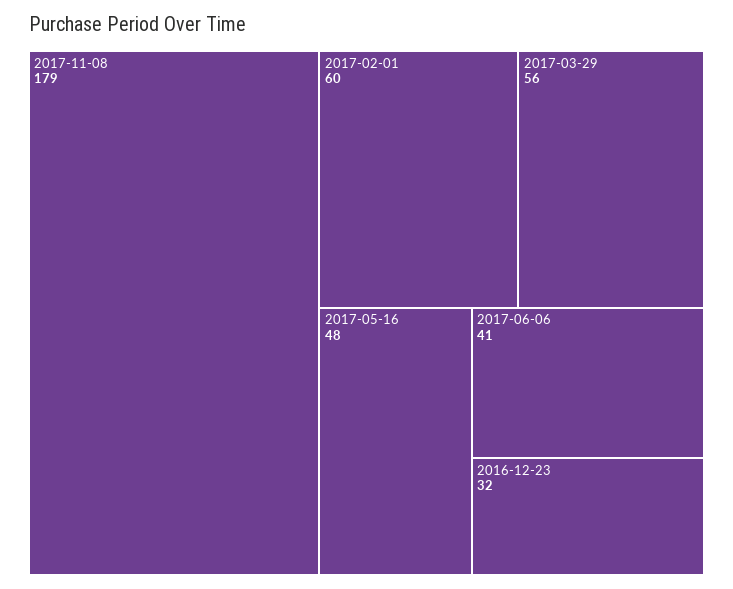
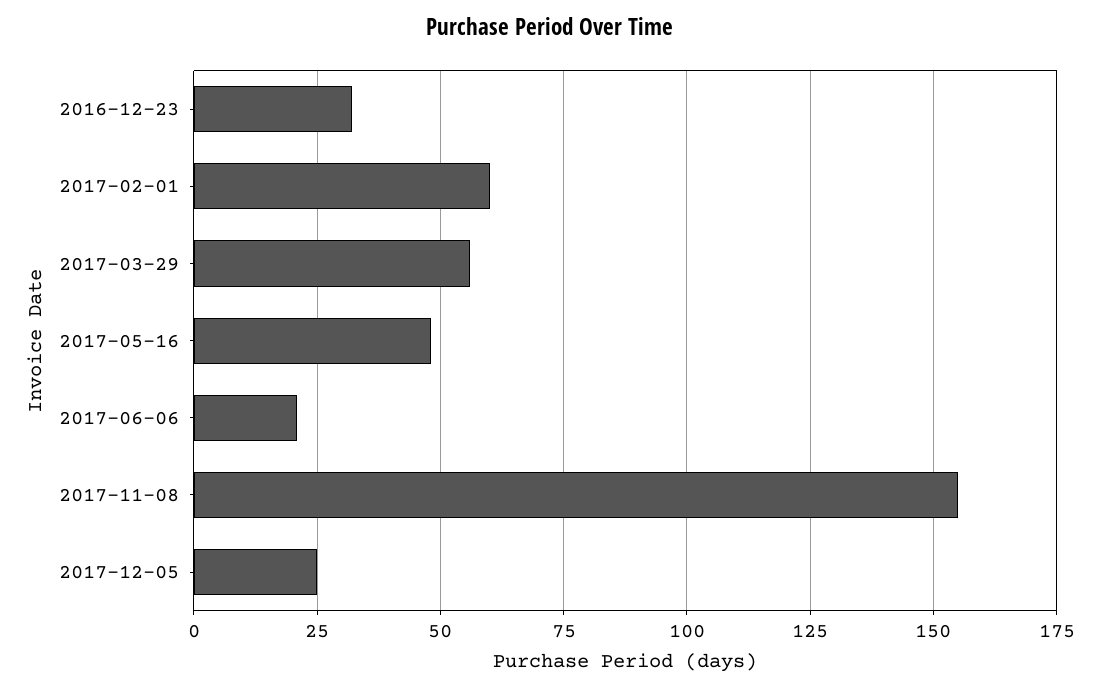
2017-11-08: 179 -> 155
2017-06-06: 41 -> 20
2017-12-05: none -> 25

